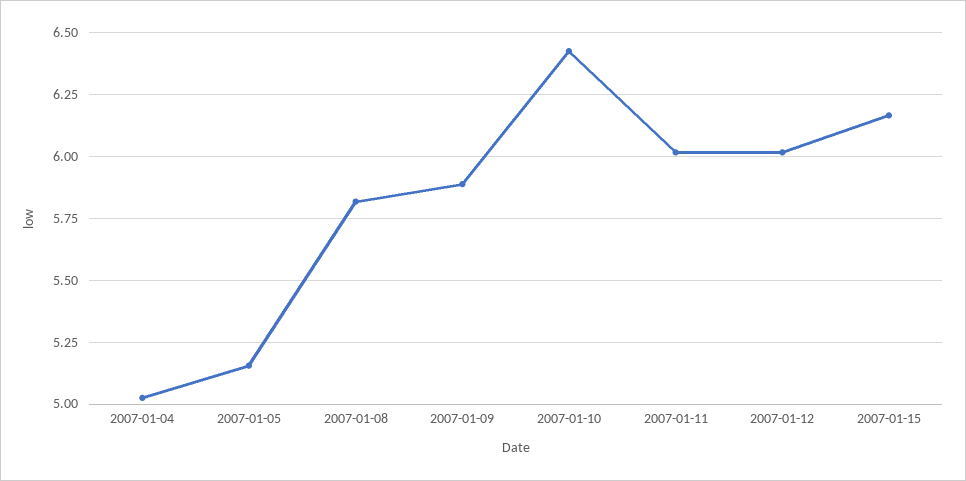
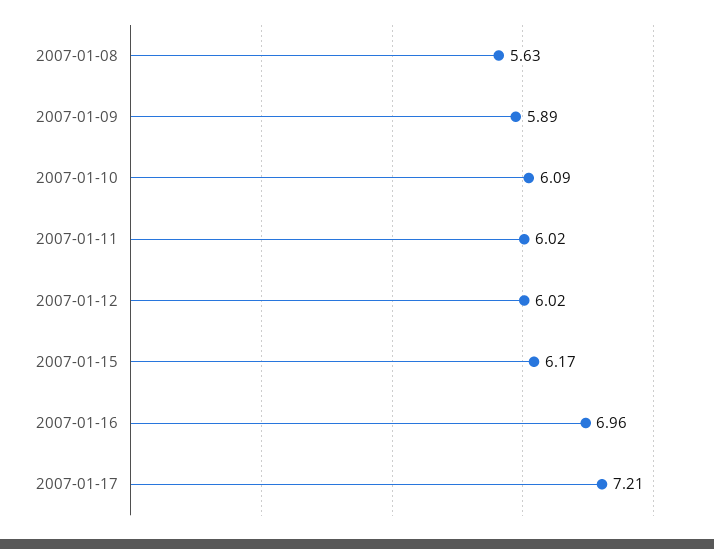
2007-01-04: 5.025 -> none
2007-01-05: 5.15 -> none
2007-01-08: 5.825 -> 5.63
2007-01-10: 6.425 -> 6.09
2007-01-16: none -> 6.96
2007-01-17: none -> 7.21

